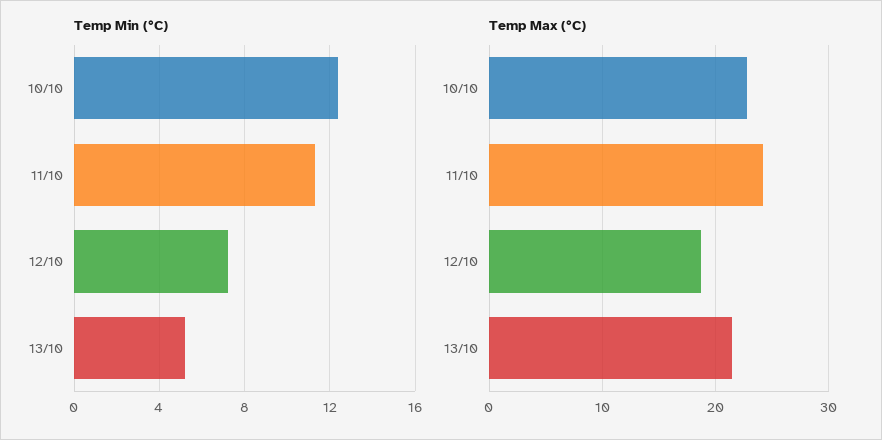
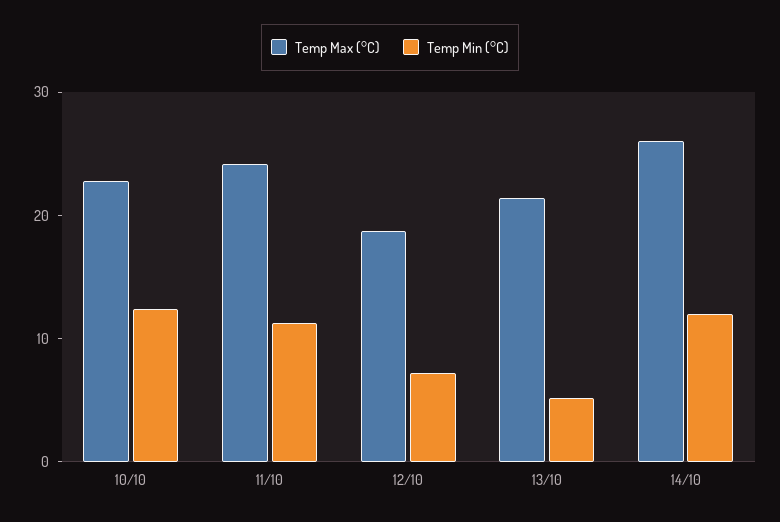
Temp Max (°C), 14/10: none -> 26
Temp Min (°C), 14/10: none -> 12

